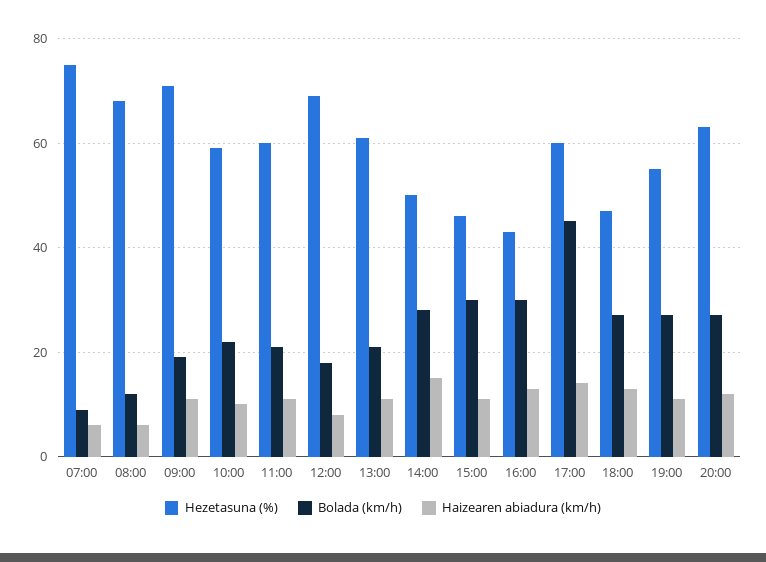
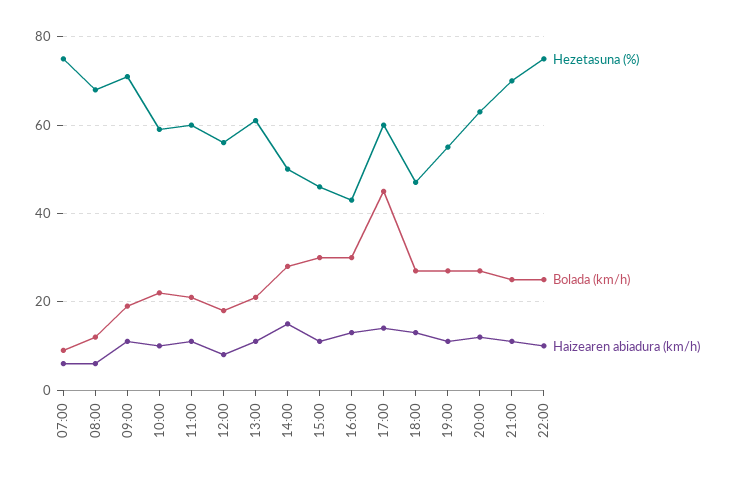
Hezetasuna (%), 12:00: 70 -> 55
Hezetasuna (%), 21:00: none -> 70
Bolada (km/h), 21:00: none -> 25
Haizearen abiadura (km/h), 21:00: none -> 10
Hezetasuna (%), 22:00: none -> 75
Bolada (km/h), 22:00: none -> 25
Haizearen abiadura (km/h), 22:00: none -> 10

